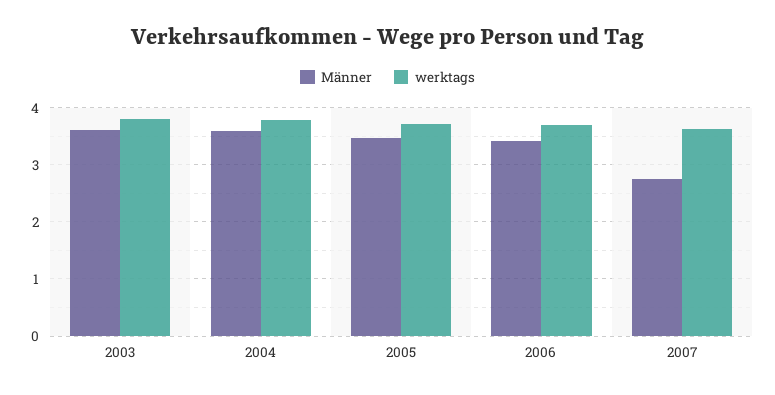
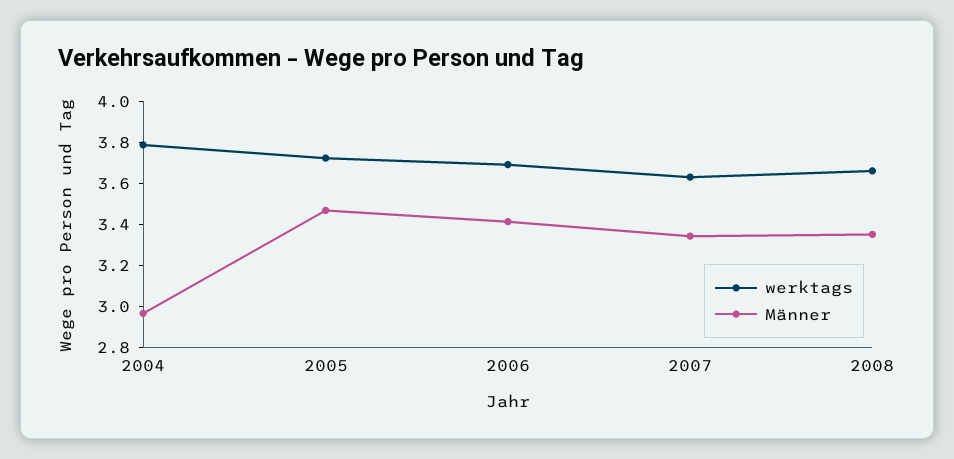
Männer, 2003: 3.6 -> none
werktags, 2003: 3.8 -> none
Männer, 2004: 3.6 -> 2.95
Männer, 2007: 2.8 -> 3.35
werktags, 2008: none -> 3.65
Männer, 2008: none -> 3.35

